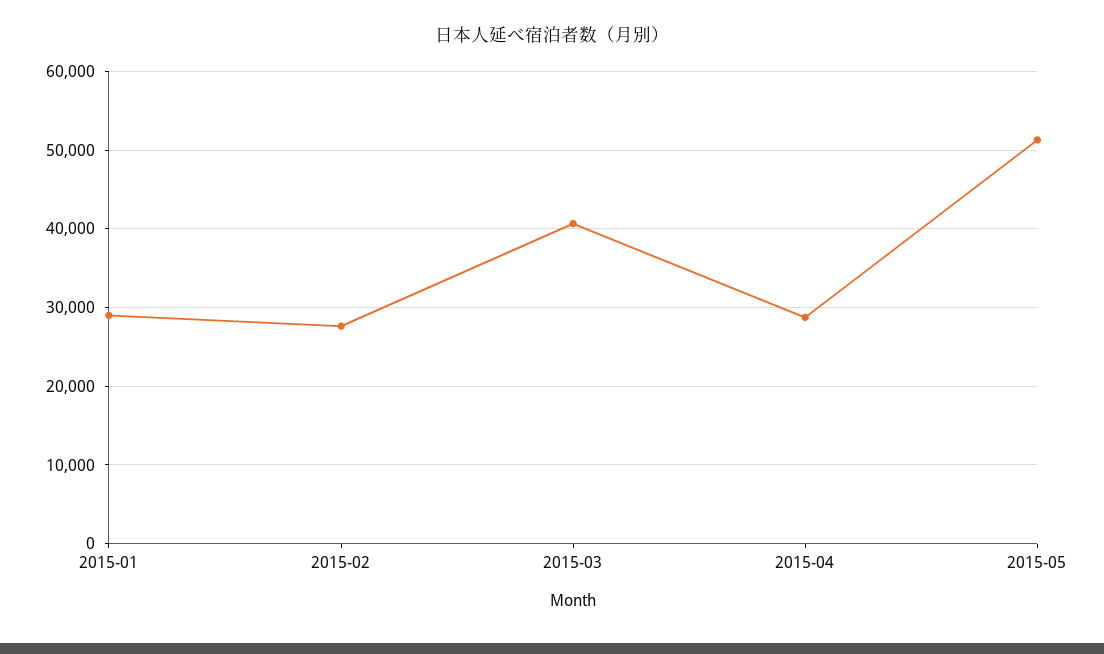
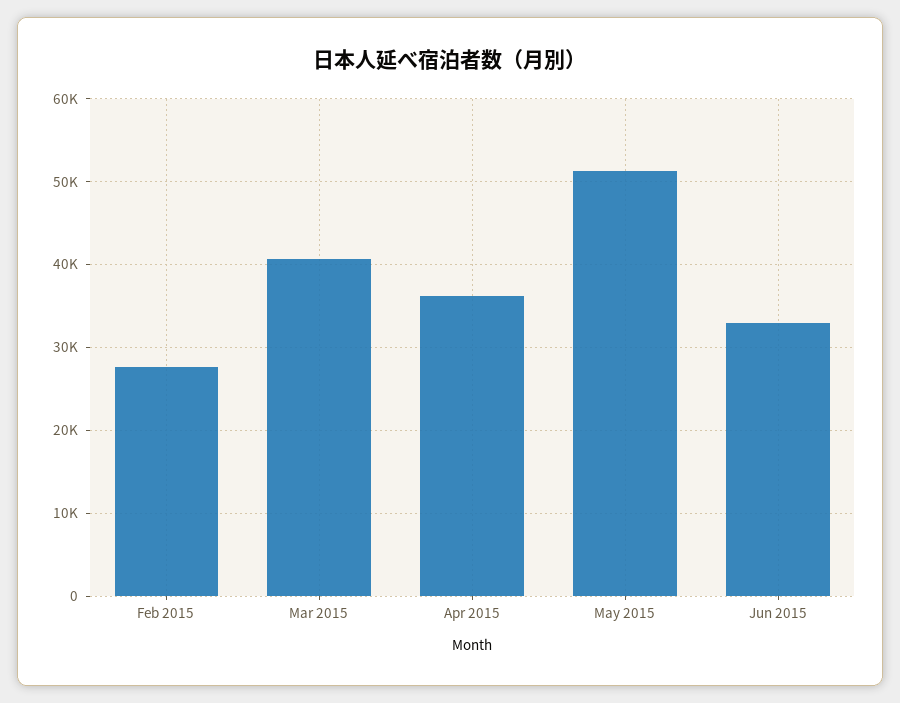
2015-01: 29000 -> none
2015-04: 29000 -> 36000
Jun 2015: none -> 33000

